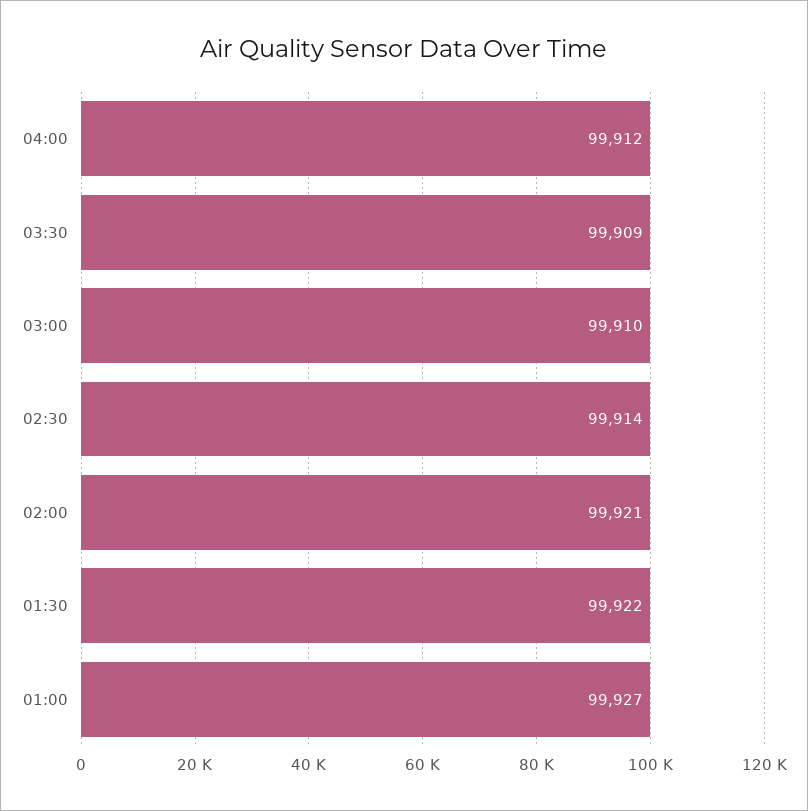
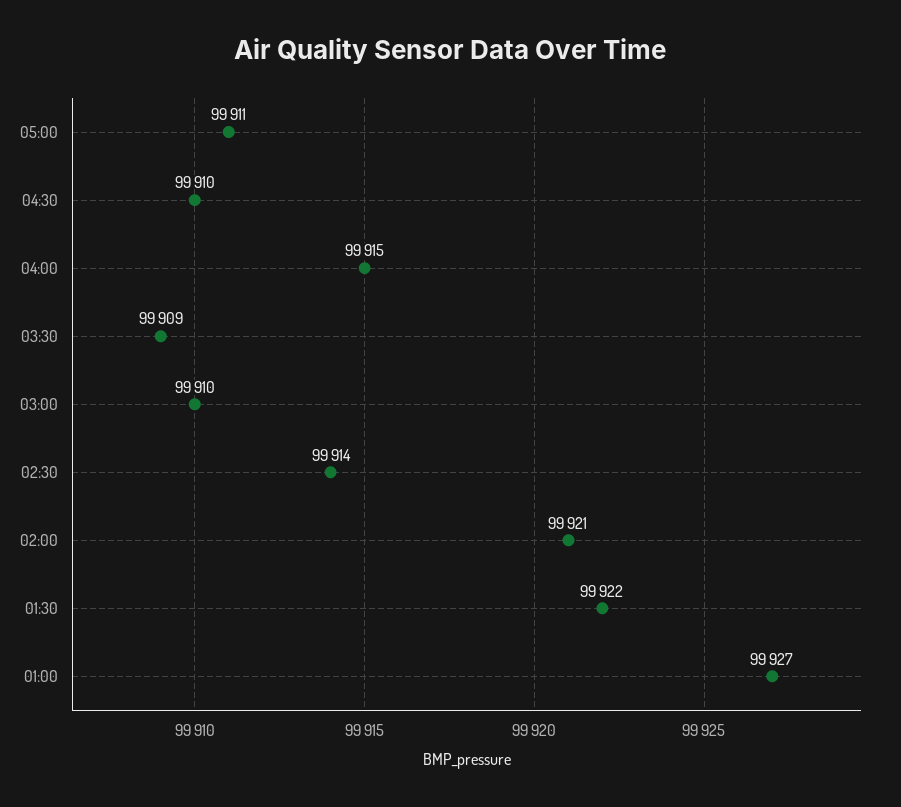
04:00: 99912 -> 99915
05:00: none -> 99911
04:30: none -> 99910

